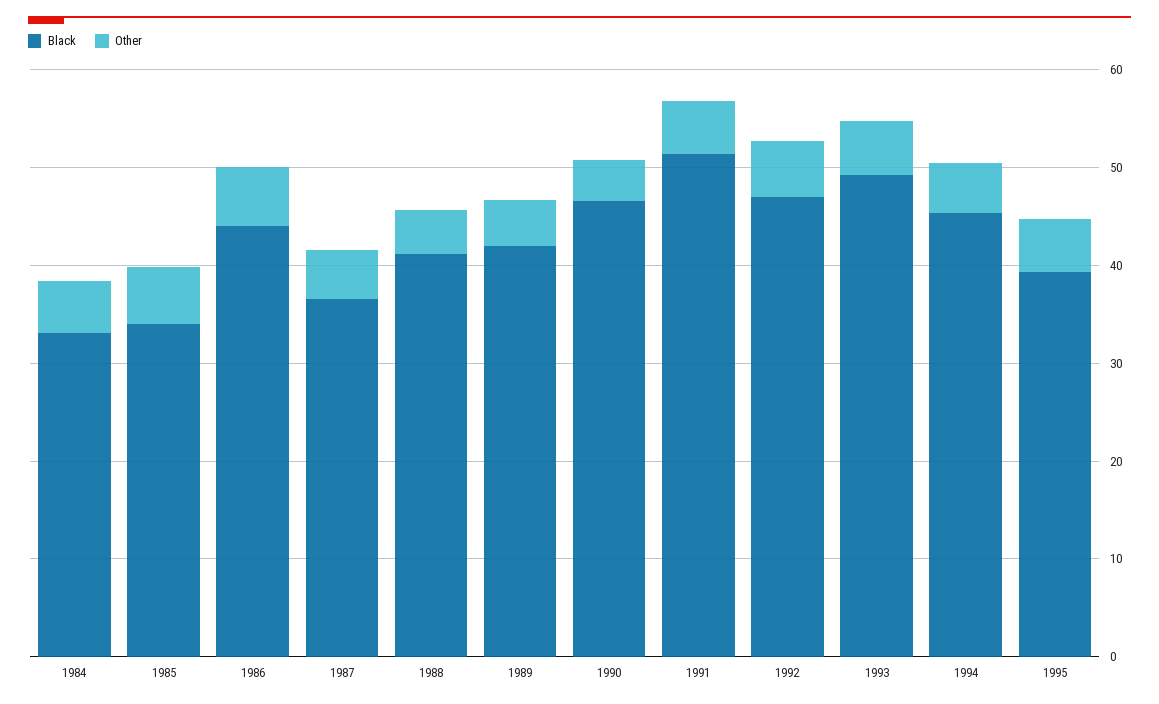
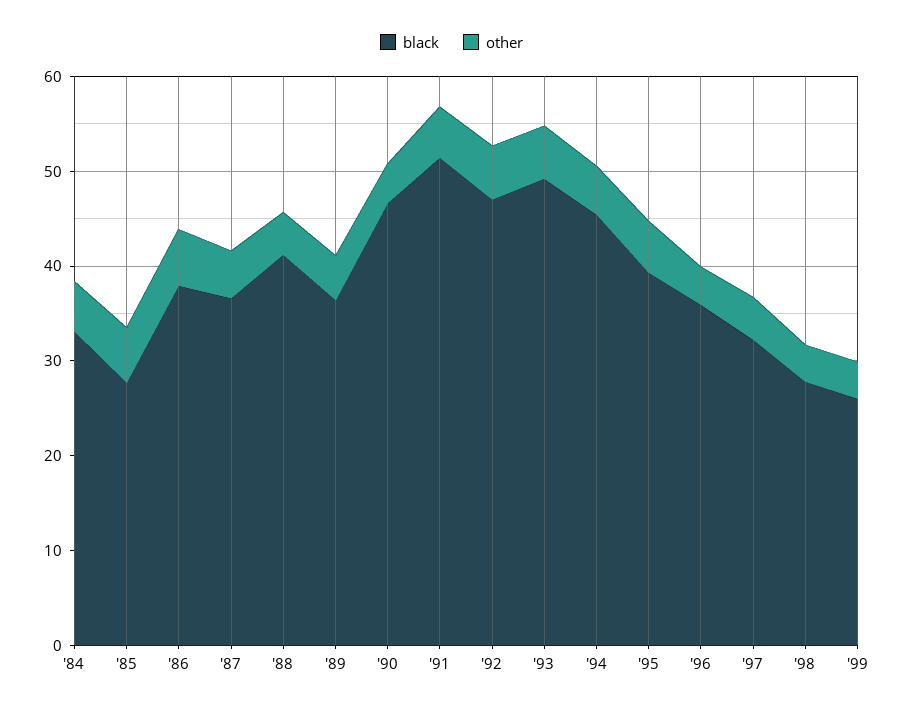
Black, 1985: 34 -> 28
Black, 1986: 44 -> 38
Black, 1989: 42 -> 36
Black, '96: none -> 36
Other, '96: none -> 4
Black, '97: none -> 32
Other, '97: none -> 4
Black, '98: none -> 28
Other, '98: none -> 4
Black, '99: none -> 26
Other, '99: none -> 4

